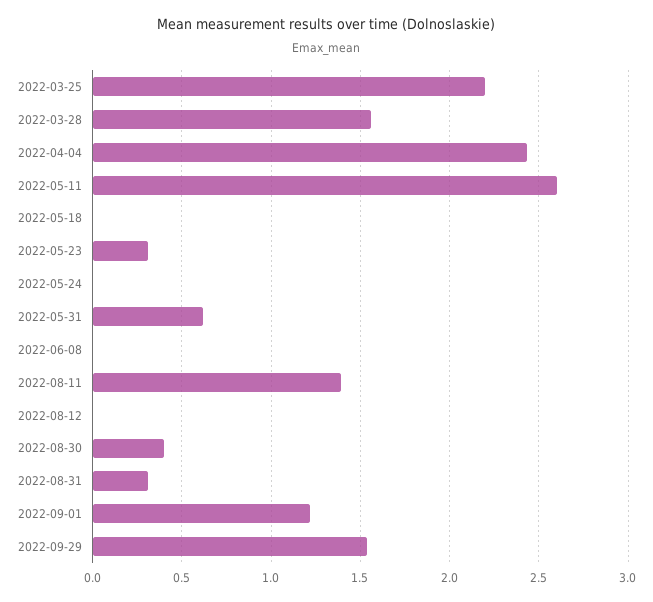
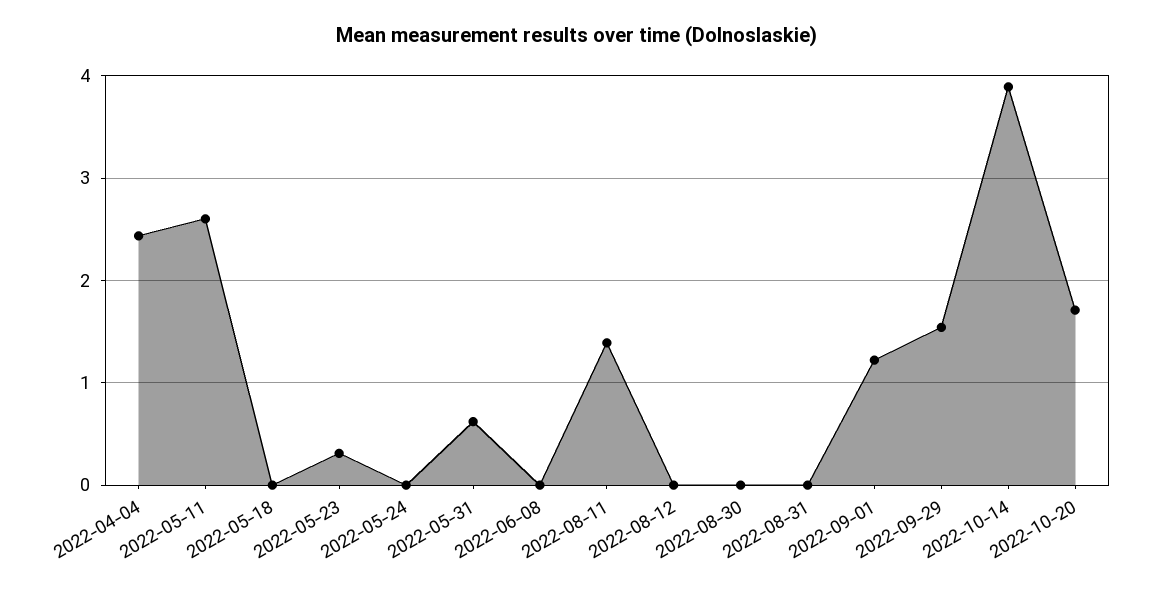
2022-03-25: 2.2 -> none
2022-03-28: 1.55 -> none
2022-08-30: 0.4 -> 0
2022-08-31: 0.3 -> 0
2022-10-14: none -> 3.9
2022-10-20: none -> 1.7

